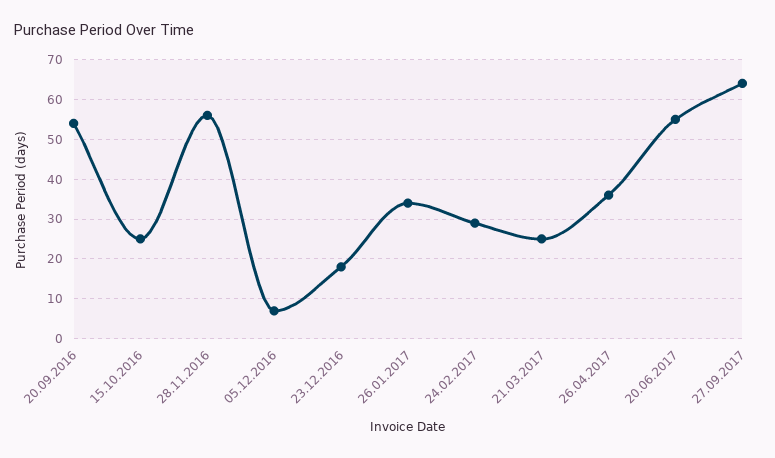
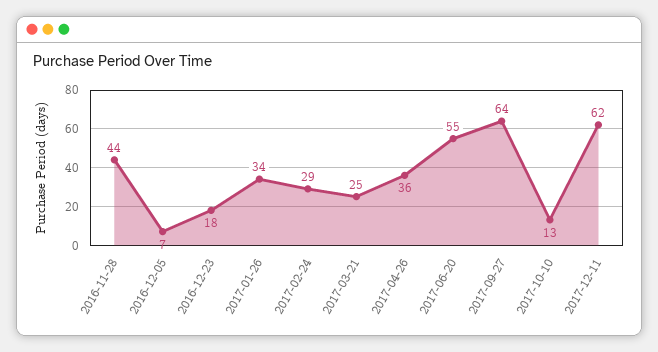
20.09.2016: 55 -> none
15.10.2016: 25 -> none
28.11.2016: 55 -> 44
2017-10-10: none -> 13
2017-12-11: none -> 62

